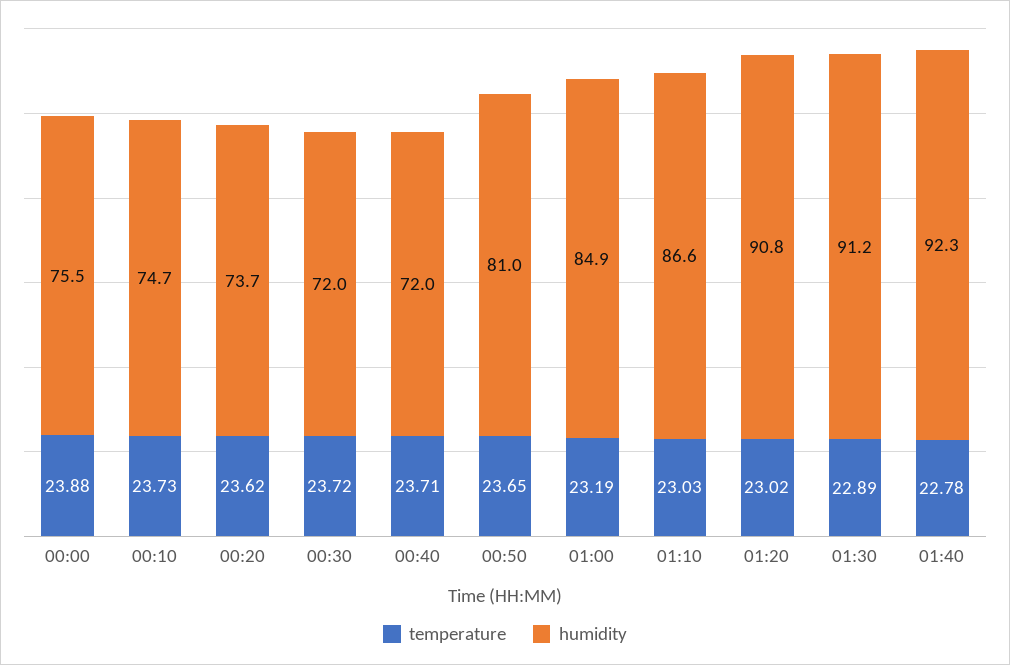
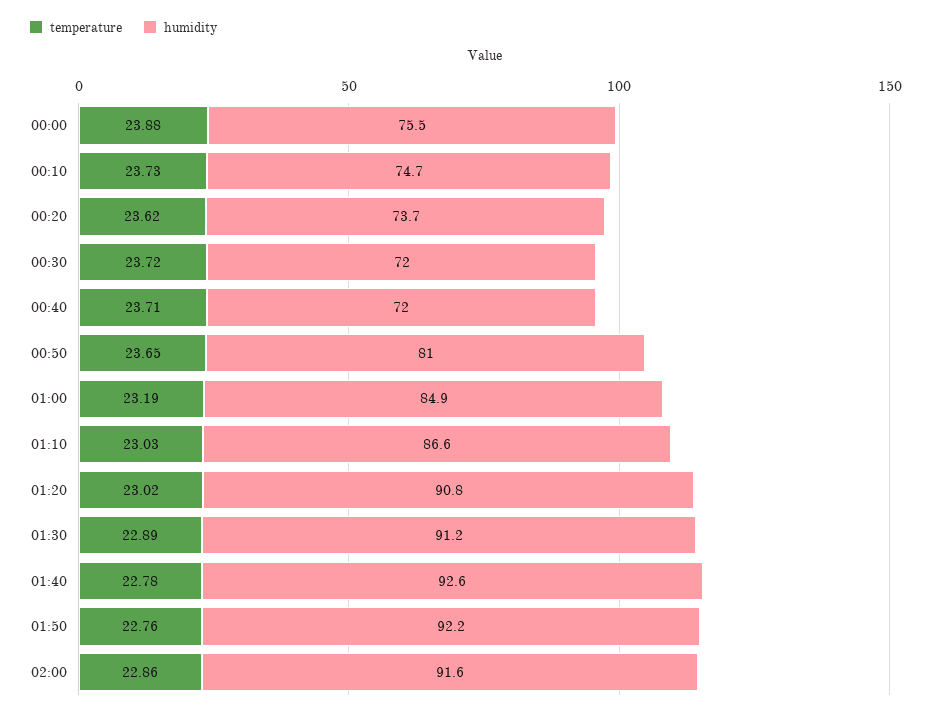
humidity, 01:40: 92.3 -> 92.6
temperature, 01:50: none -> 22.76
humidity, 01:50: none -> 92.2
temperature, 02:00: none -> 22.86
humidity, 02:00: none -> 91.6

